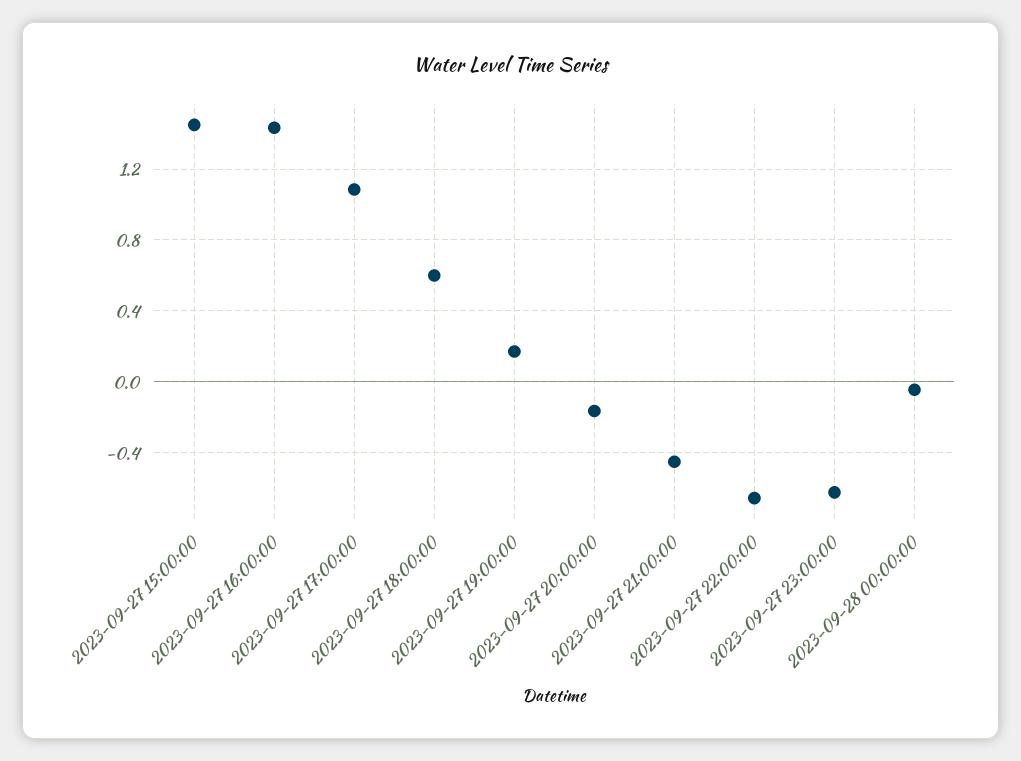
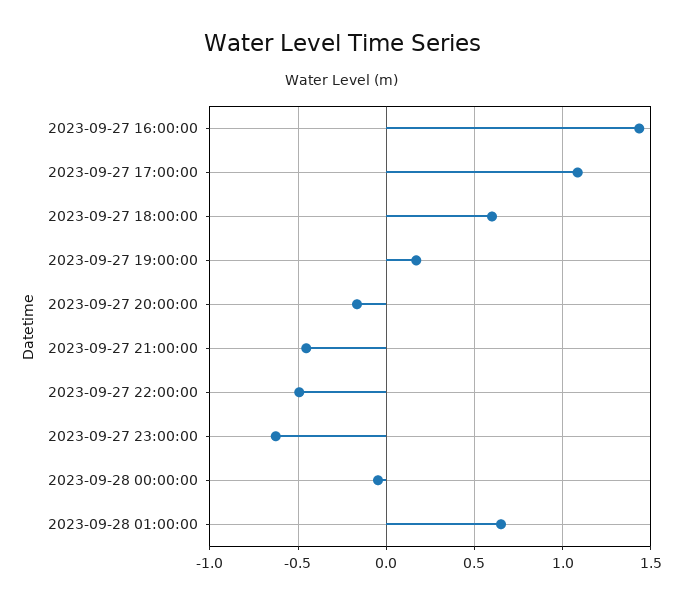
2023-09-27 15:00:00: 1.45 -> none
2023-09-27 22:00:00: -0.65 -> -0.5
2023-09-28 01:00:00: none -> 0.65

